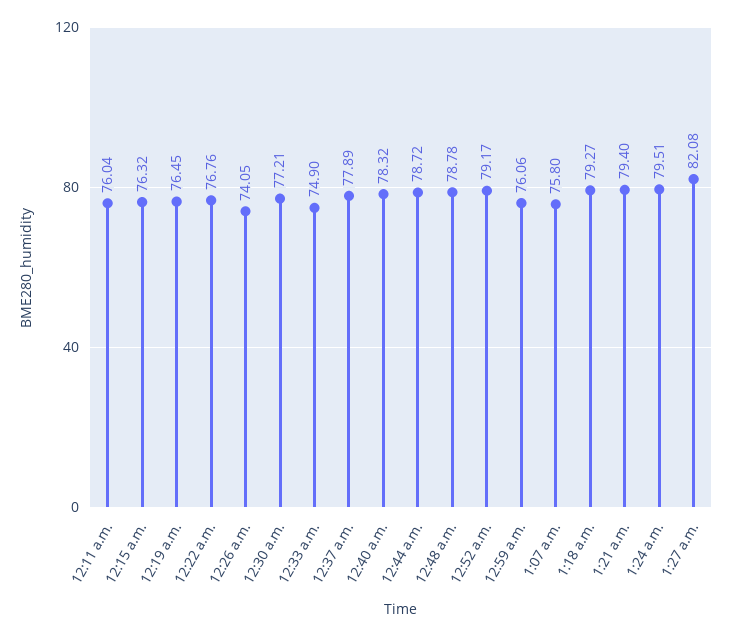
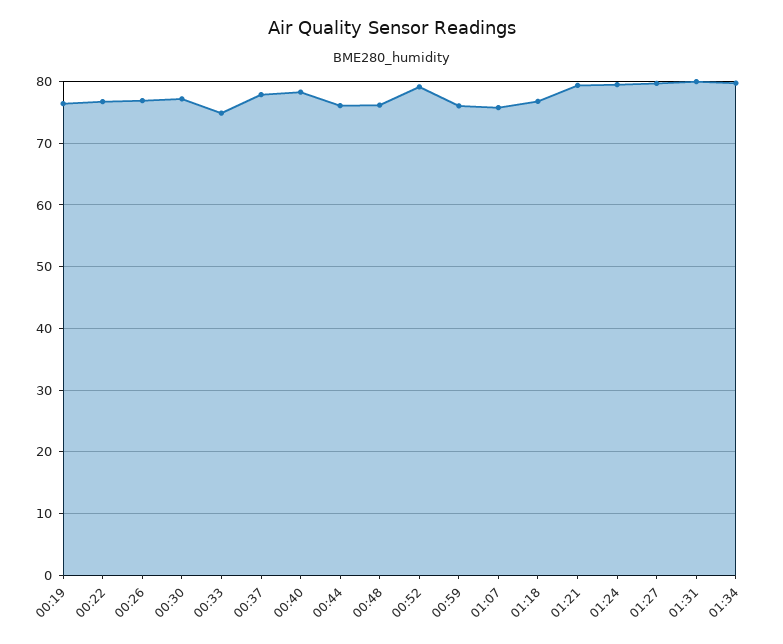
12:11 a.m.: 76.04 -> none
12:15 a.m.: 76.32 -> none
12:26 a.m.: 74.05 -> 77
12:44 a.m.: 78.72 -> 76
12:48 a.m.: 78.78 -> 76
1:18 a.m.: 79.27 -> 77
1:27 a.m.: 82.08 -> 80
01:31: none -> 80
01:34: none -> 80

